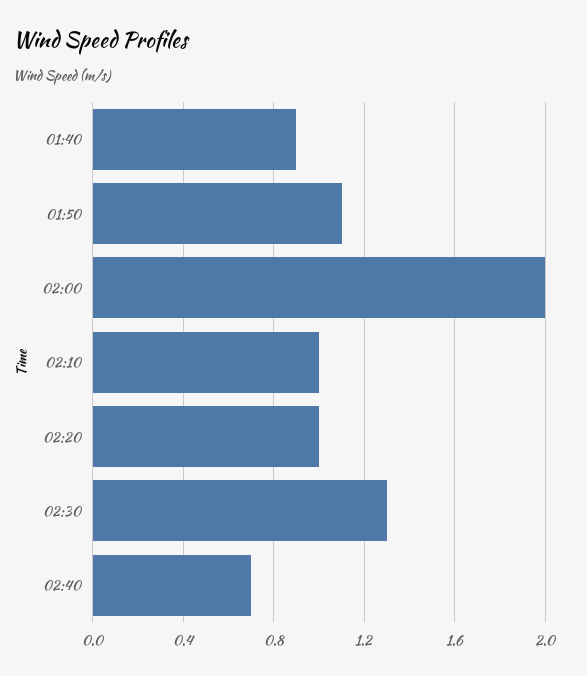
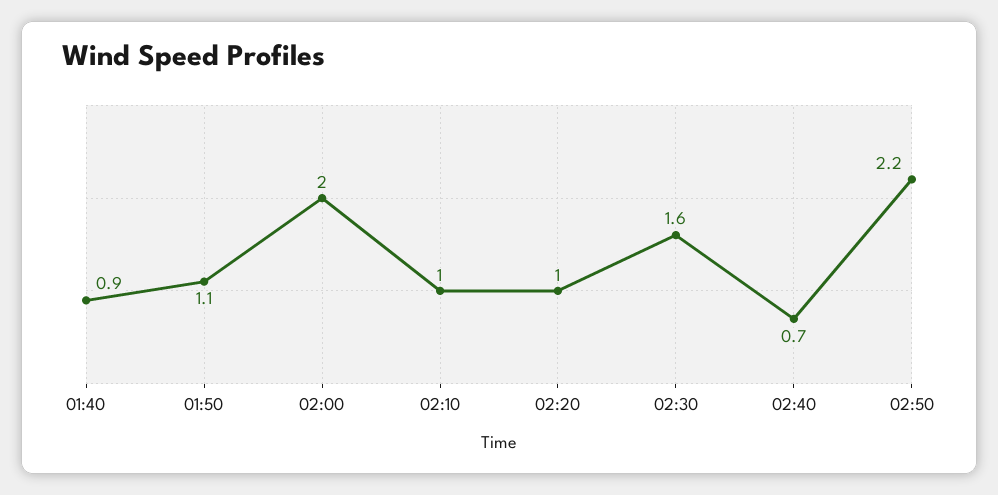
02:30: 1.3 -> 1.6
02:50: none -> 2.2

